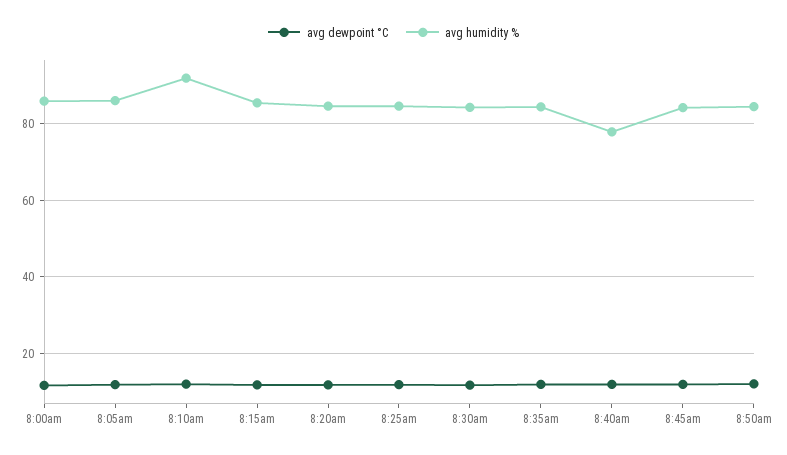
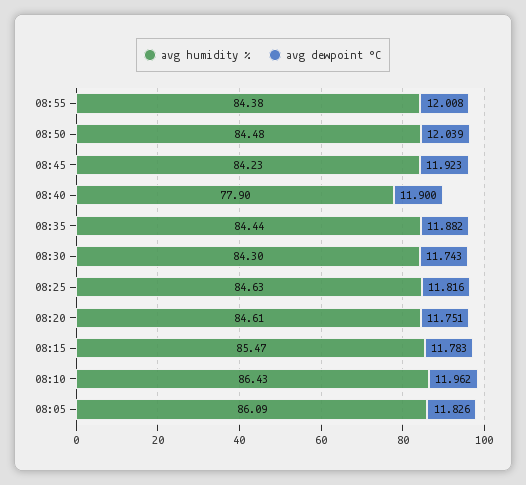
avg dewpoint °C, 8:00am: 12 -> none
avg humidity %, 8:00am: 86 -> none
avg humidity %, 8:10am: 92 -> 86.43
avg humidity %, 08:55: none -> 84.38
avg dewpoint °C, 08:55: none -> 12.008

